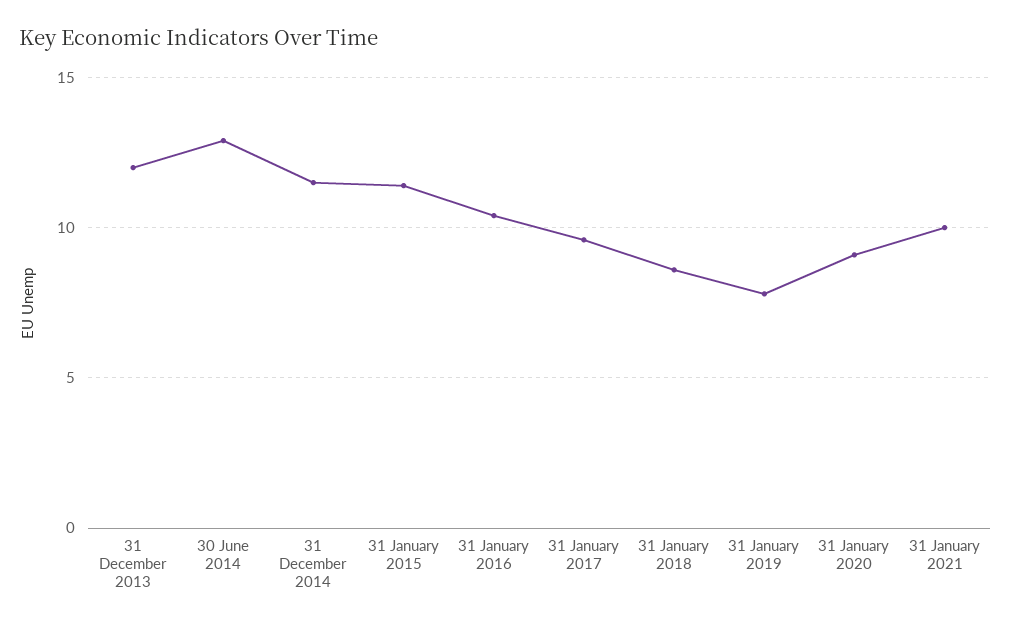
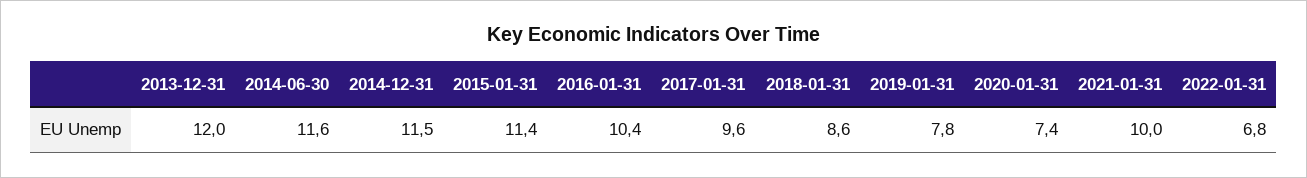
30 June 2014: 13 -> 11.6
31 January 2020: 9 -> 7.4
2022-01-31: none -> 6.8

